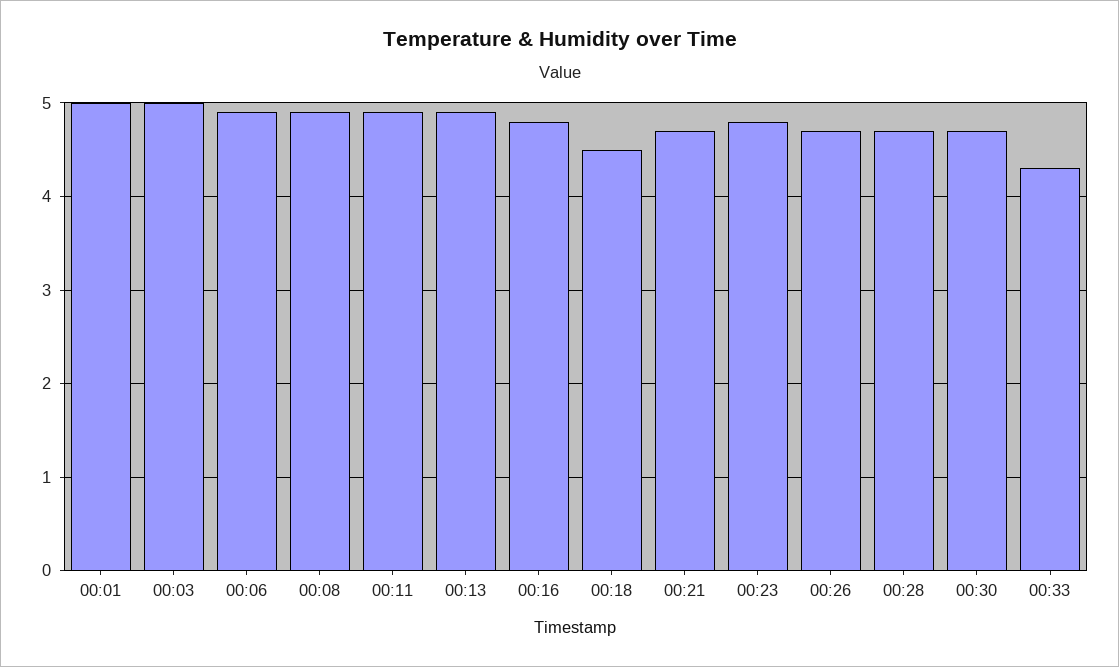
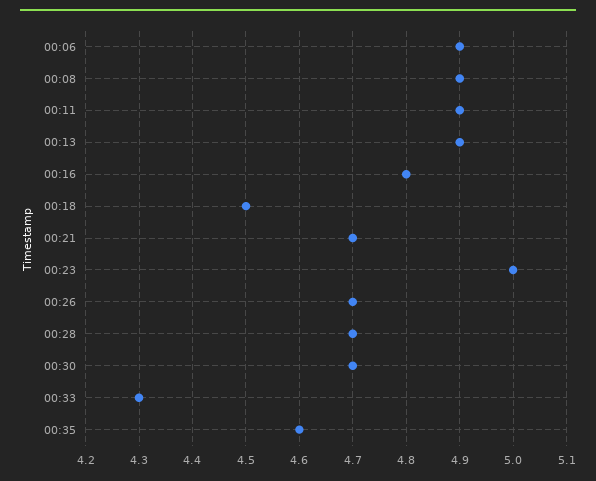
00:01: 5 -> none
00:03: 5 -> none
00:23: 4.8 -> 5
00:35: none -> 4.6

